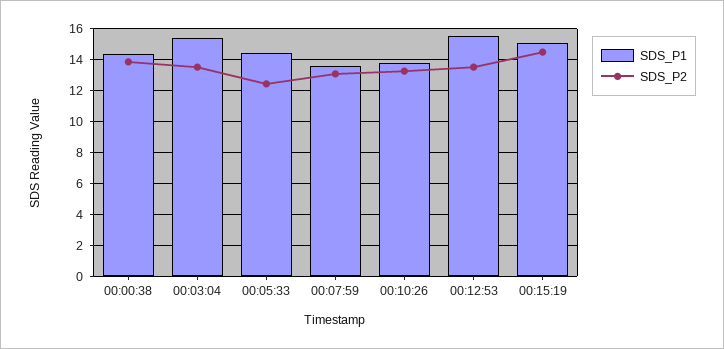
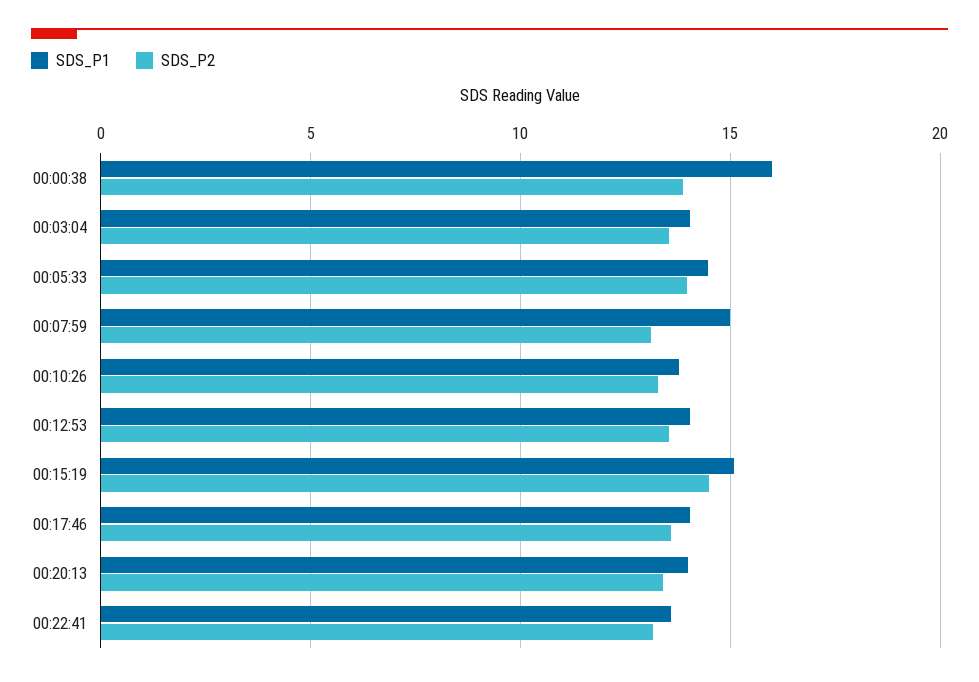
SDS_P1, 00:00:38: 14.5 -> 16
SDS_P1, 00:03:04: 15.5 -> 14
SDS_P2, 00:05:33: 12.5 -> 14
SDS_P1, 00:07:59: 13.5 -> 15
SDS_P1, 00:12:53: 15.5 -> 14
SDS_P1, 00:17:46: none -> 14
SDS_P2, 00:17:46: none -> 13.5
SDS_P1, 00:20:13: none -> 14
SDS_P2, 00:20:13: none -> 13.5
SDS_P1, 00:22:41: none -> 13.5
SDS_P2, 00:22:41: none -> 13

